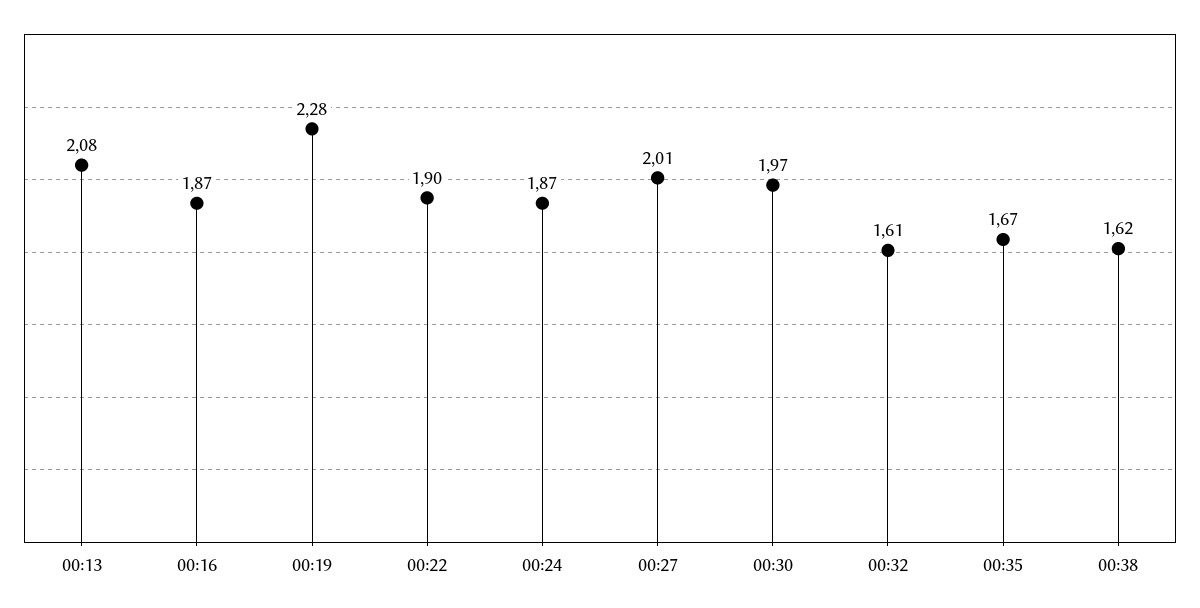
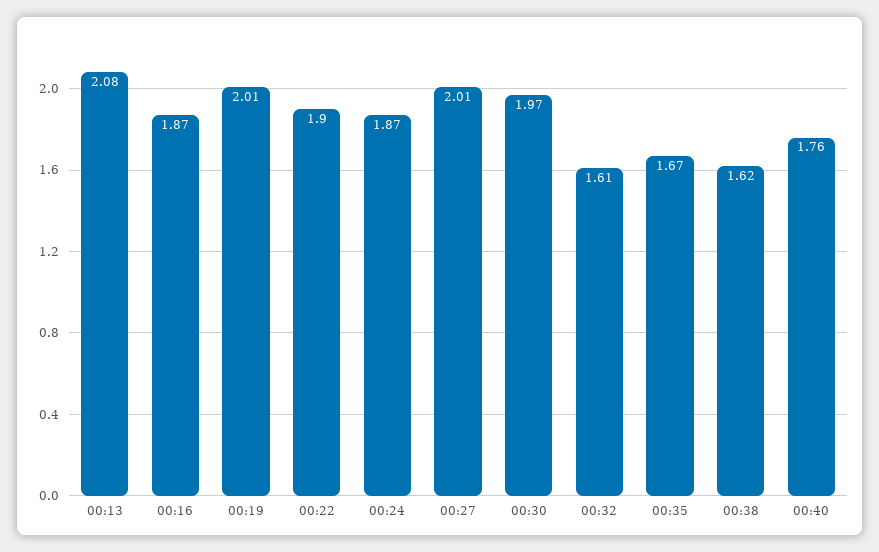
00:19: 2.28 -> 2.01
00:40: none -> 1.76

